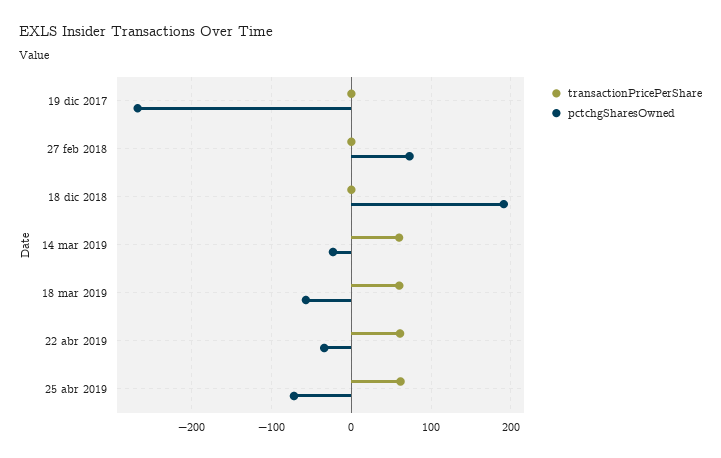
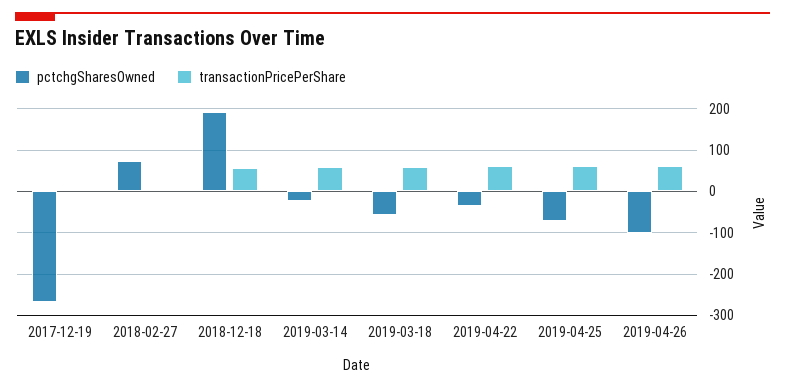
transactionPricePerShare, 18 dic 2018: 0 -> 60
pctchgSharesOwned, 2019-04-26: none -> -100
transactionPricePerShare, 2019-04-26: none -> 60

